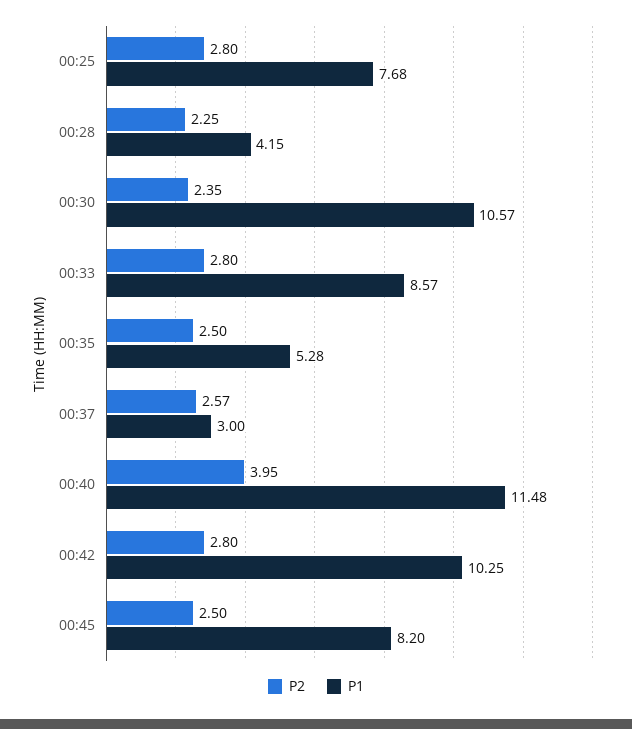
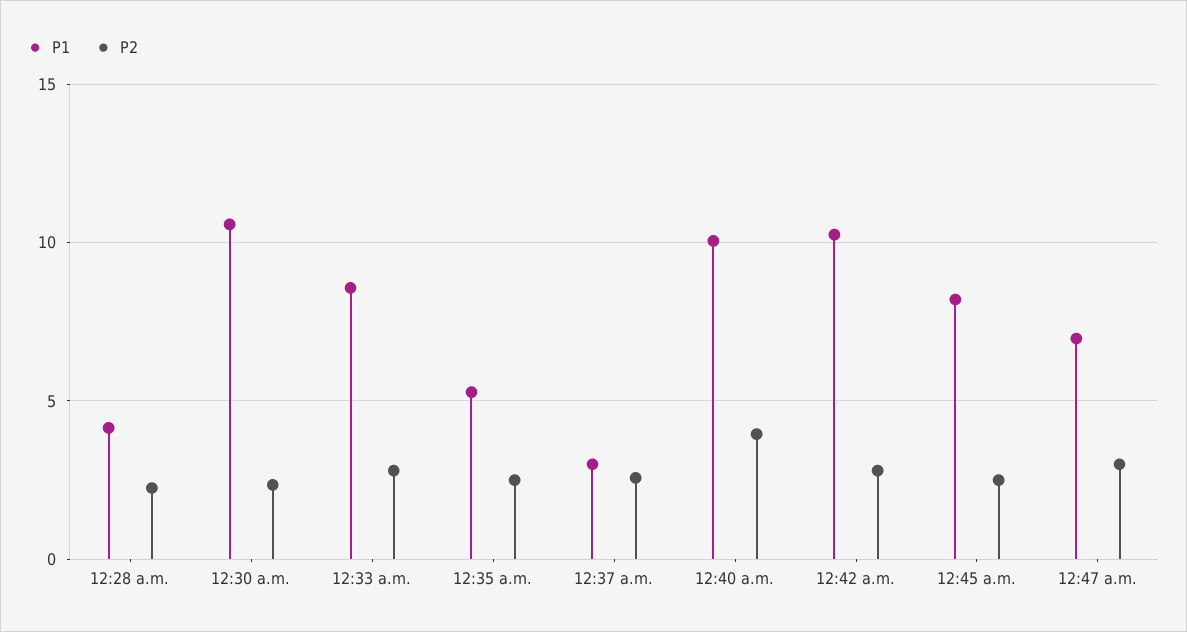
P2, 00:25: 2.8 -> none
P1, 00:25: 7.68 -> none
P1, 00:40: 11.48 -> 10
P1, 12:47 a.m.: none -> 7
P2, 12:47 a.m.: none -> 3

